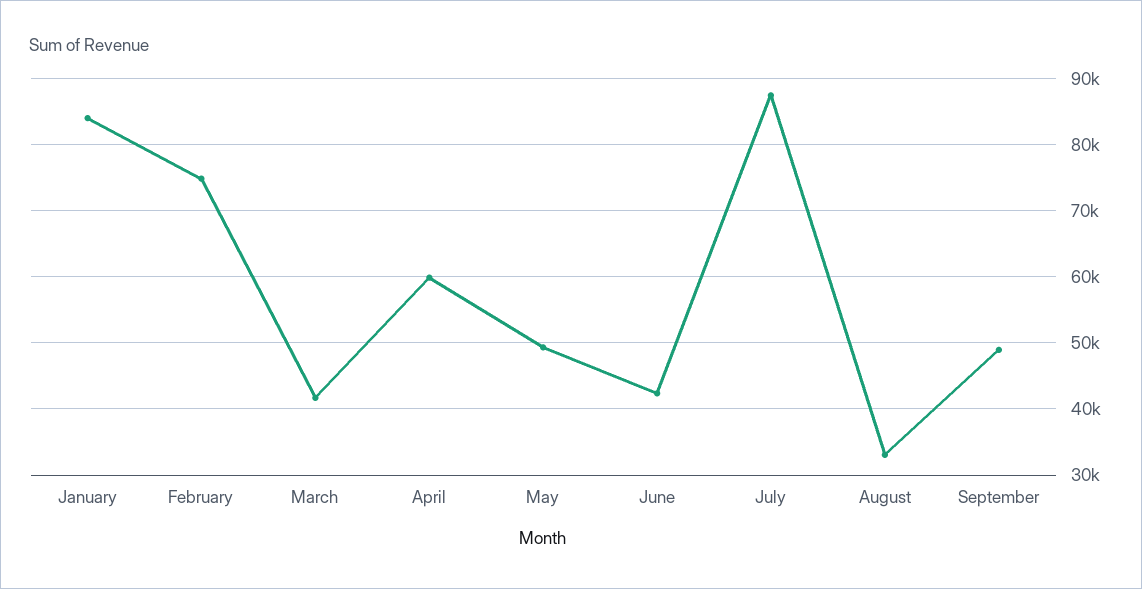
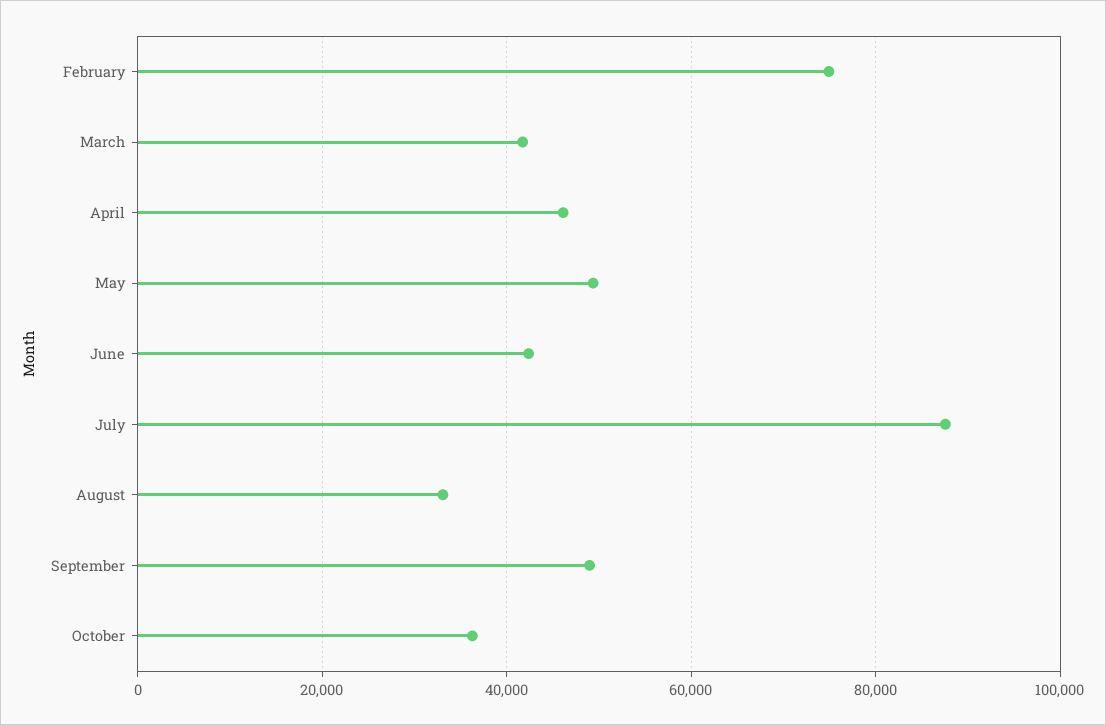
January: 84000 -> none
April: 60000 -> 46000
October: none -> 36000

